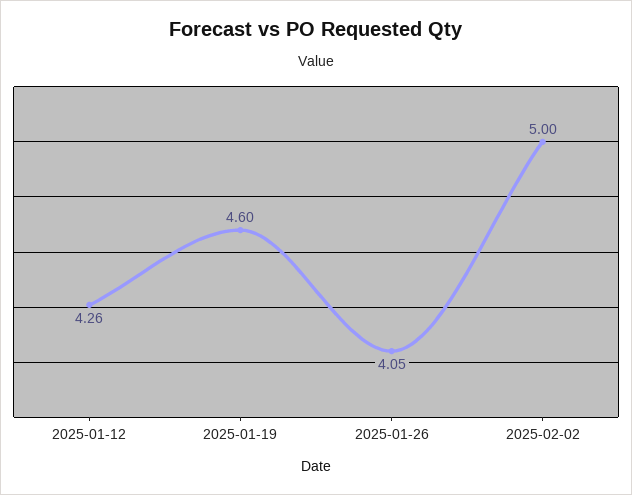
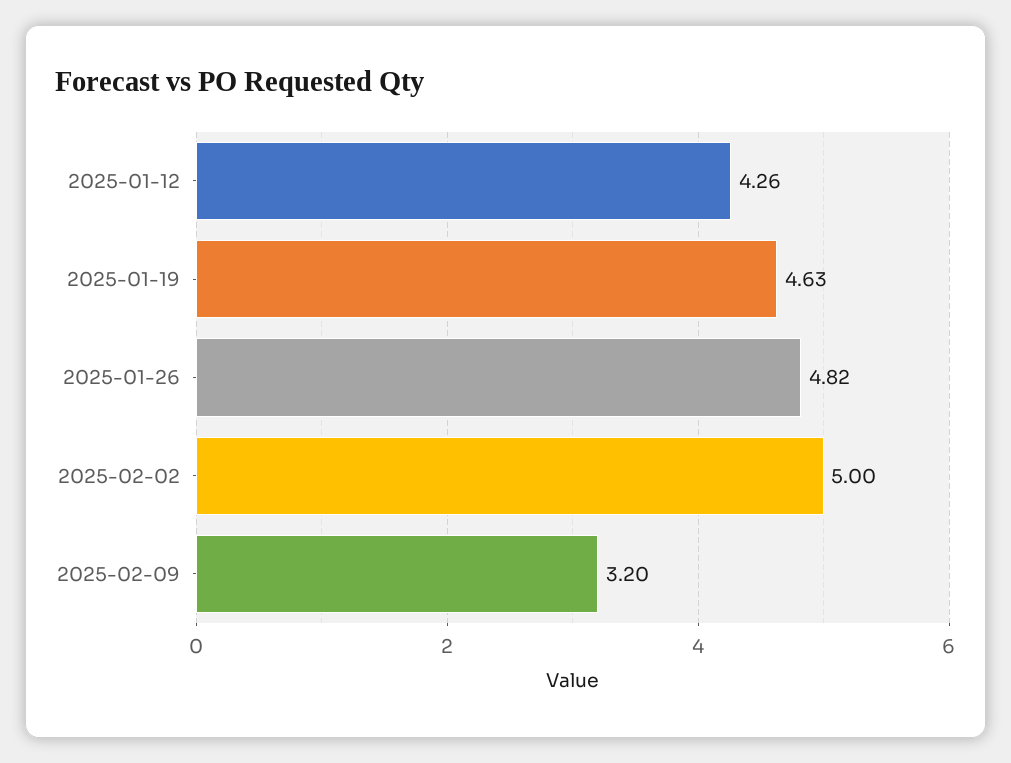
2025-01-19: 4.6 -> 4.63
2025-01-26: 4.05 -> 4.82
2025-02-09: none -> 3.2

